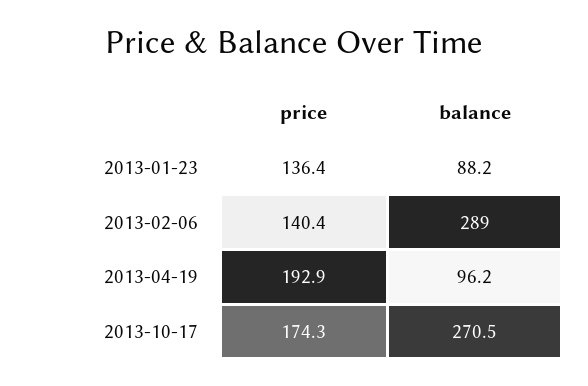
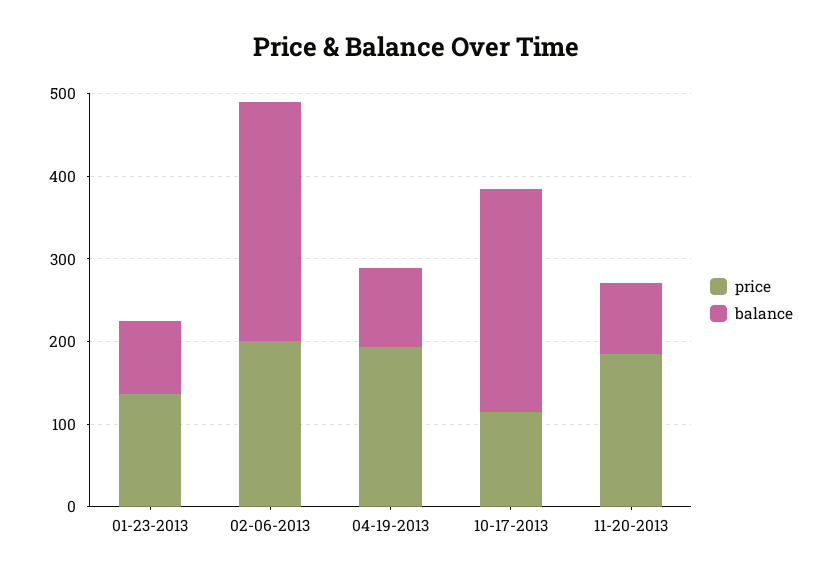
price, 2013-02-06: 140.4 -> 200
price, 2013-10-17: 174.3 -> 120
price, 11-20-2013: none -> 180
balance, 11-20-2013: none -> 80

